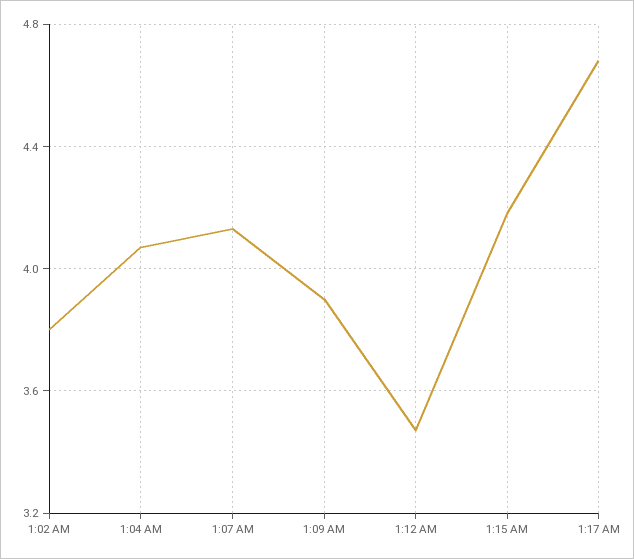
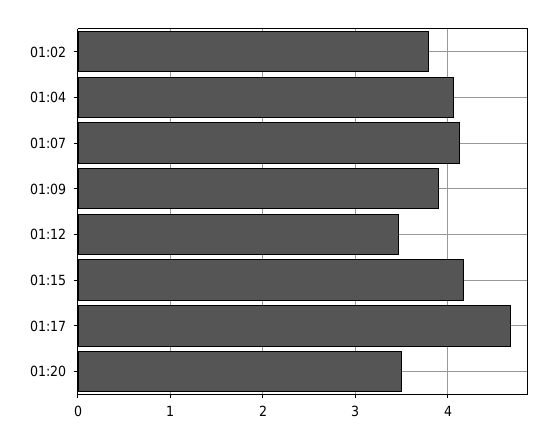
01:20: none -> 3.5

